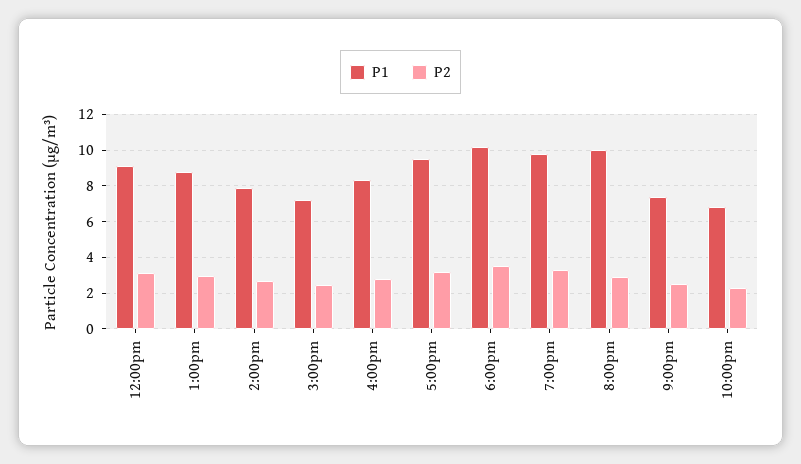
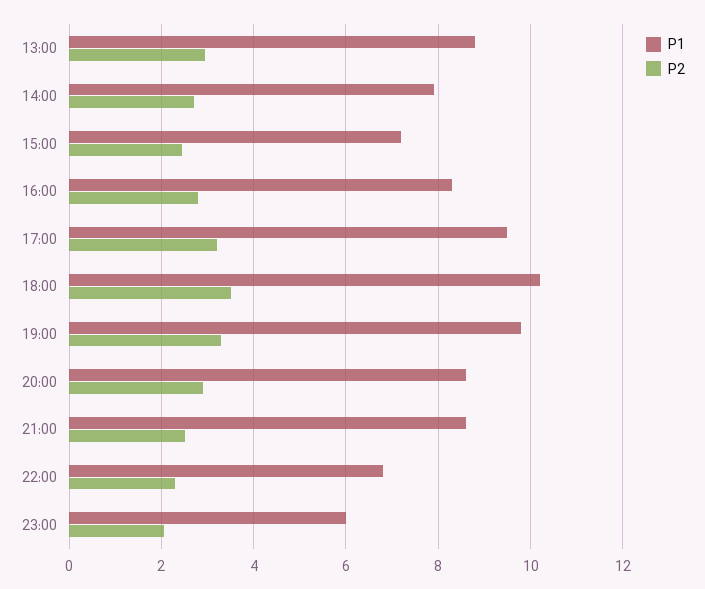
P1, 12:00pm: 9 -> none
P2, 12:00pm: 3 -> none
P1, 8:00pm: 10 -> 8.6
P1, 9:00pm: 7.5 -> 8.6
P1, 23:00: none -> 6
P2, 23:00: none -> 2

